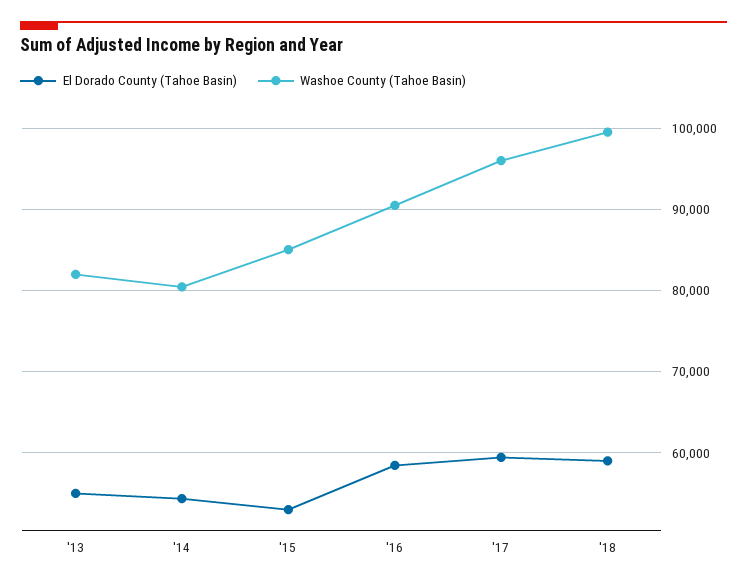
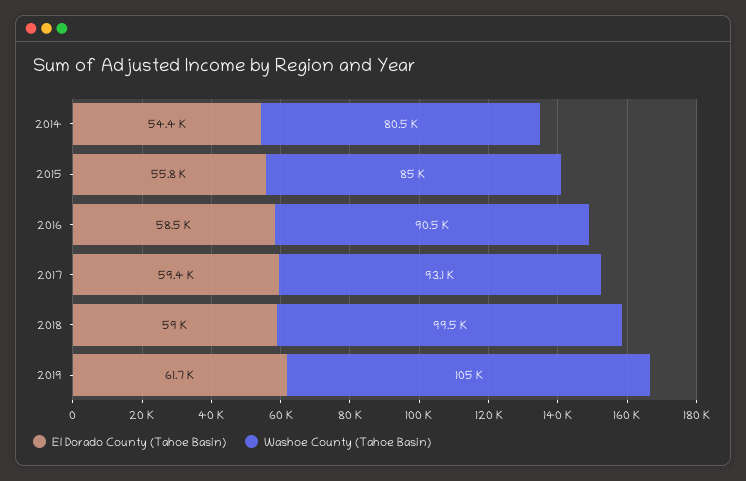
El Dorado County (Tahoe Basin), '13: 55000 -> none
Washoe County (Tahoe Basin), '13: 82000 -> none
El Dorado County (Tahoe Basin), '15: 53000 -> 55800
Washoe County (Tahoe Basin), '17: 96000 -> 93100
El Dorado County (Tahoe Basin), 2019: none -> 61700
Washoe County (Tahoe Basin), 2019: none -> 105000

